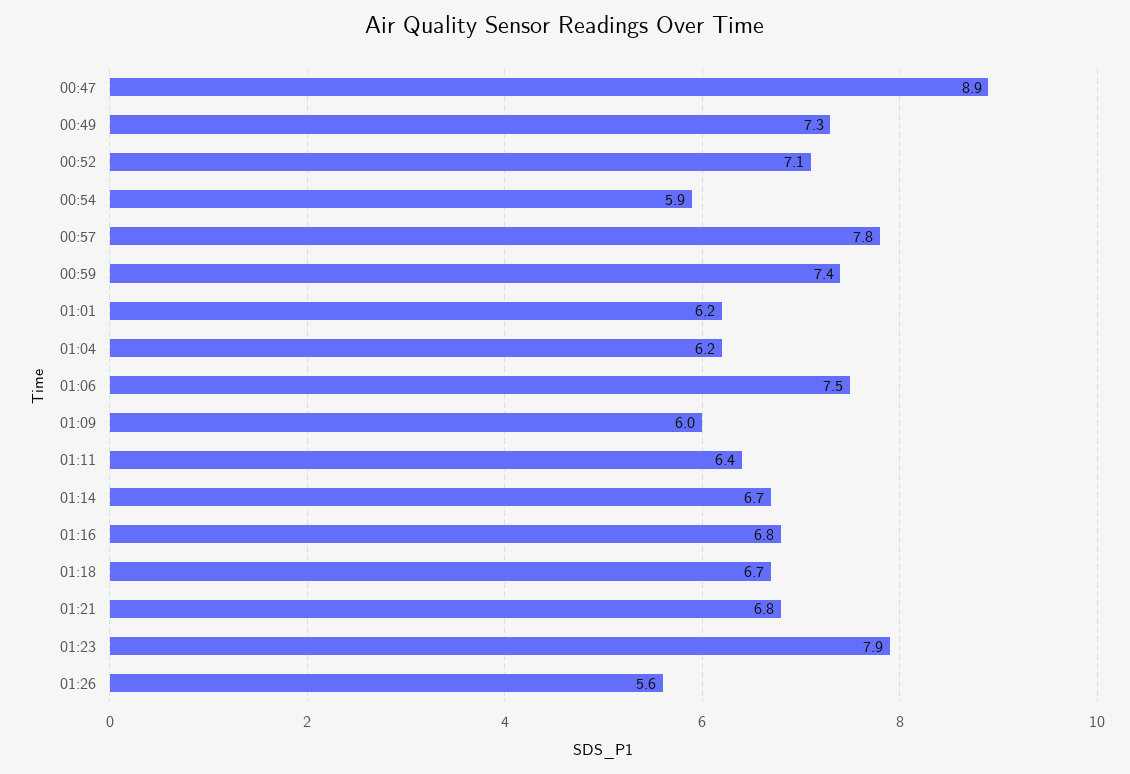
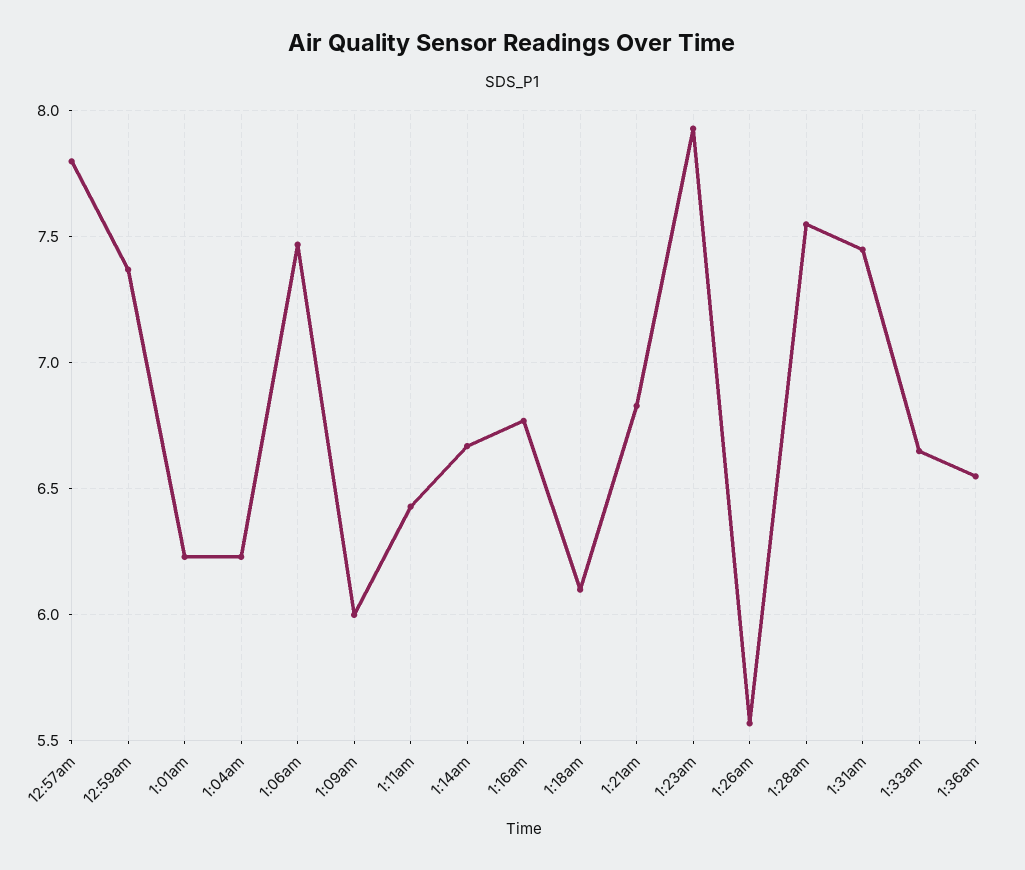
00:47: 8.9 -> none
00:49: 7.3 -> none
00:52: 7.1 -> none
00:54: 5.9 -> none
01:18: 6.7 -> 6.1
1:28am: none -> 7.55
1:31am: none -> 7.45
1:33am: none -> 6.65
1:36am: none -> 6.55

